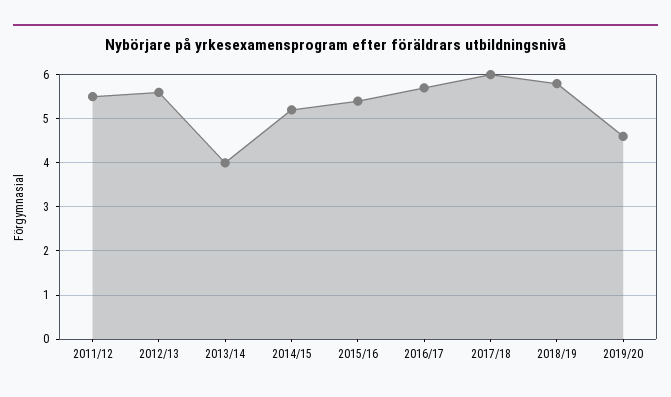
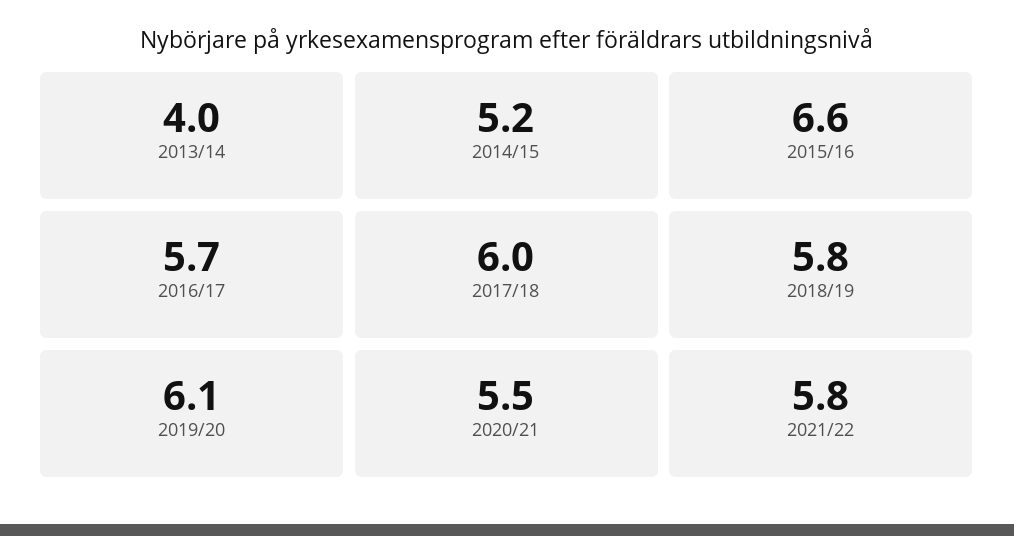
2011/12: 5.5 -> none
2012/13: 5.5 -> none
2015/16: 5.5 -> 6.6
2019/20: 4.5 -> 6.1
2020/21: none -> 5.5
2021/22: none -> 5.8

